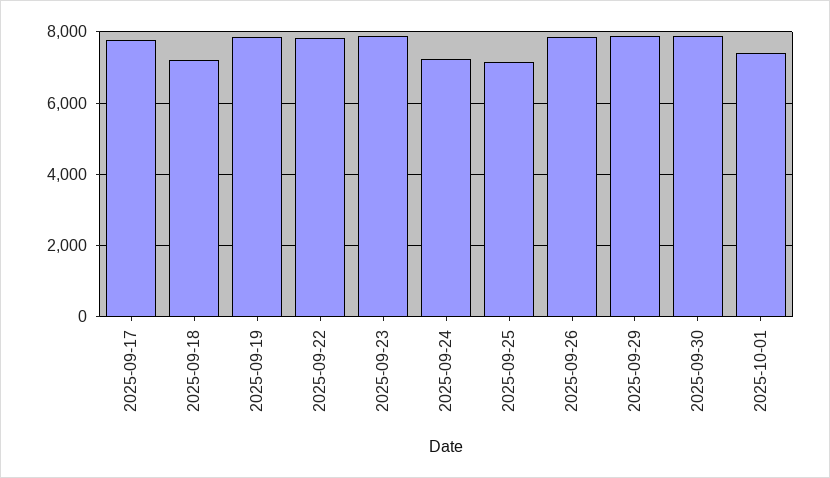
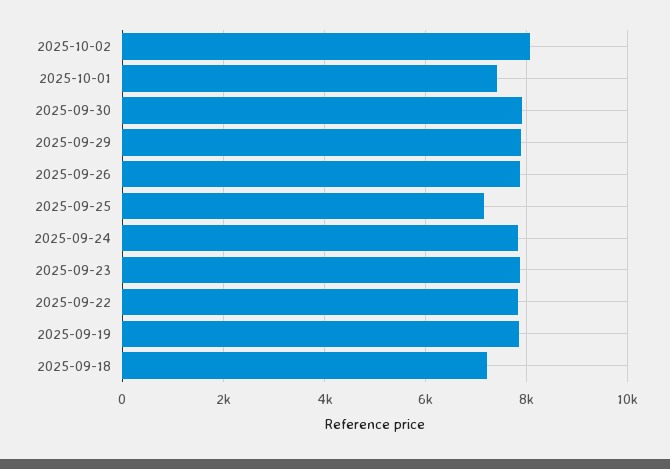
2025-09-17: 7800 -> none
2025-09-24: 7200 -> 7800
2025-10-02: none -> 8000

